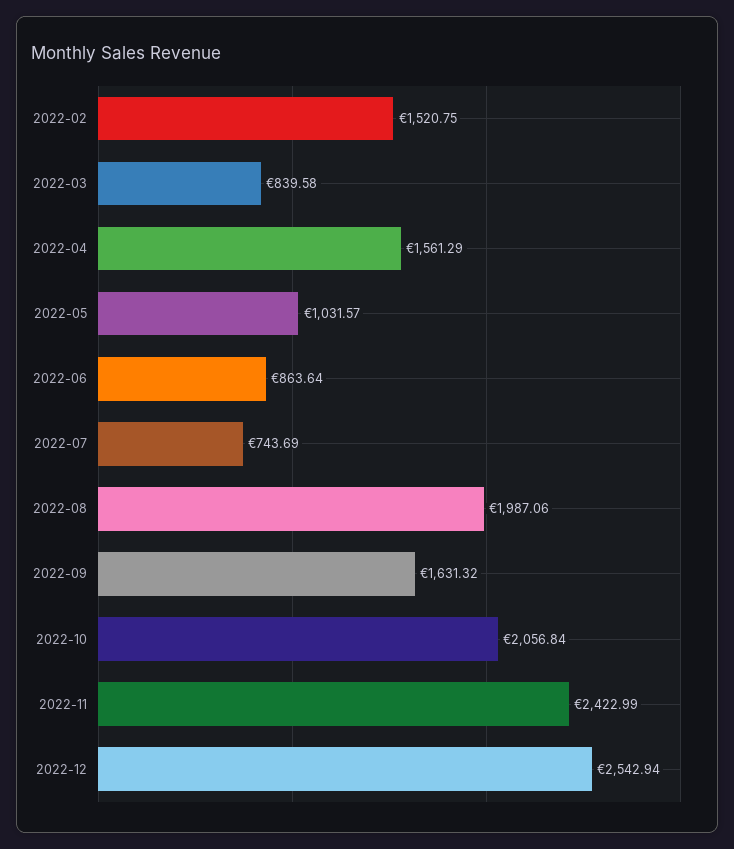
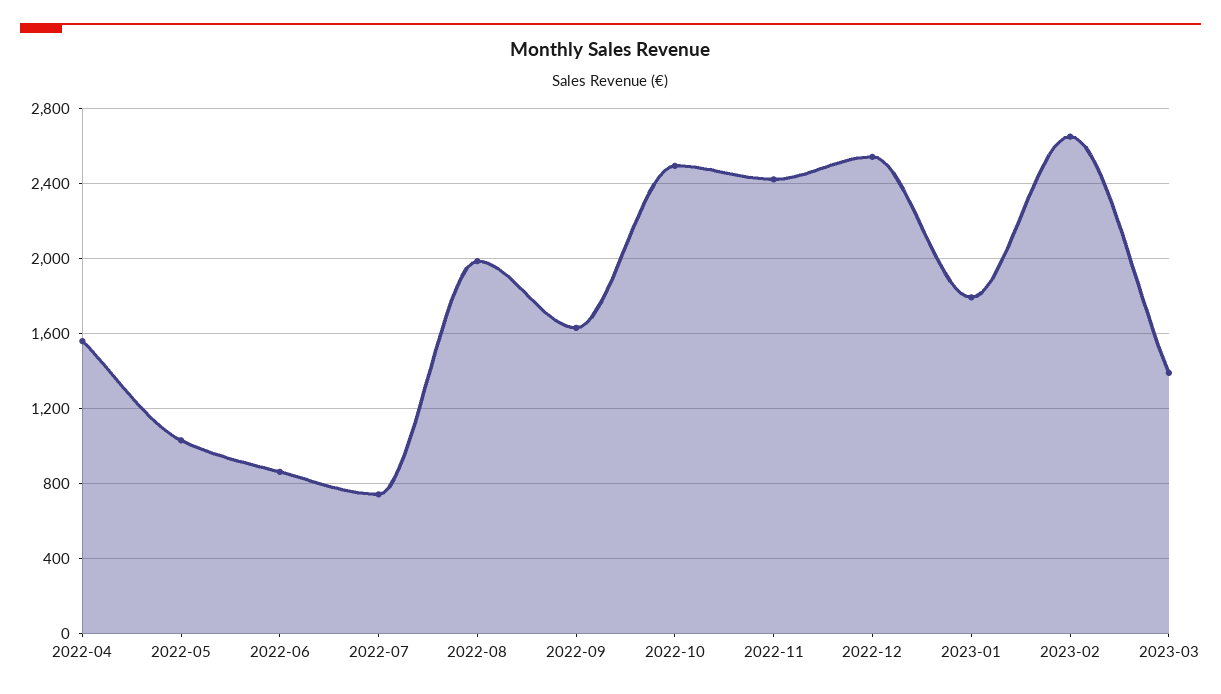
2022-02: 1520.75 -> none
2022-03: 839.58 -> none
2022-10: 2056.84 -> 2500
2023-01: none -> 1800
2023-02: none -> 2650
2023-03: none -> 1400

